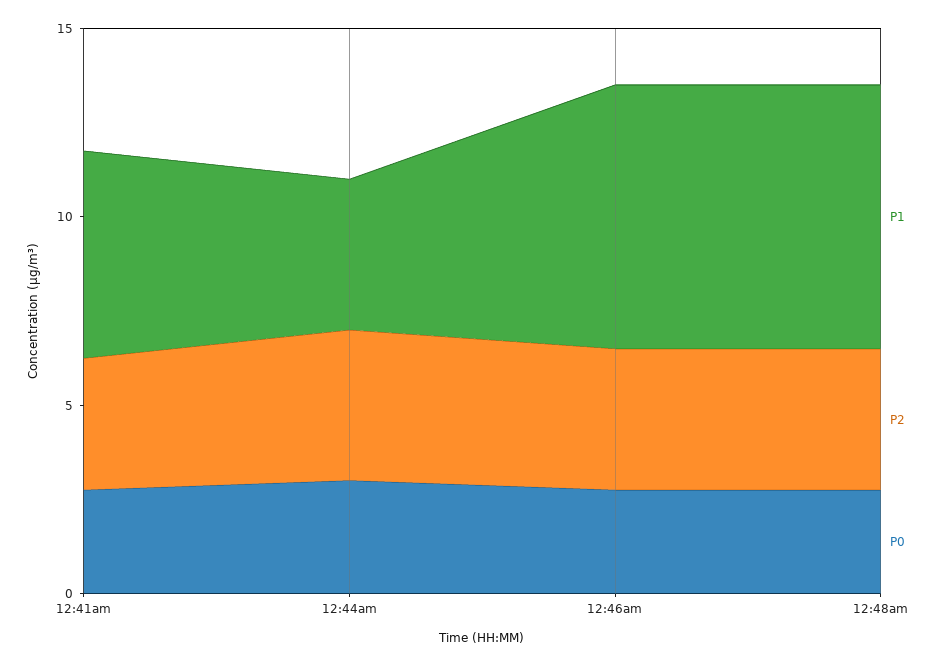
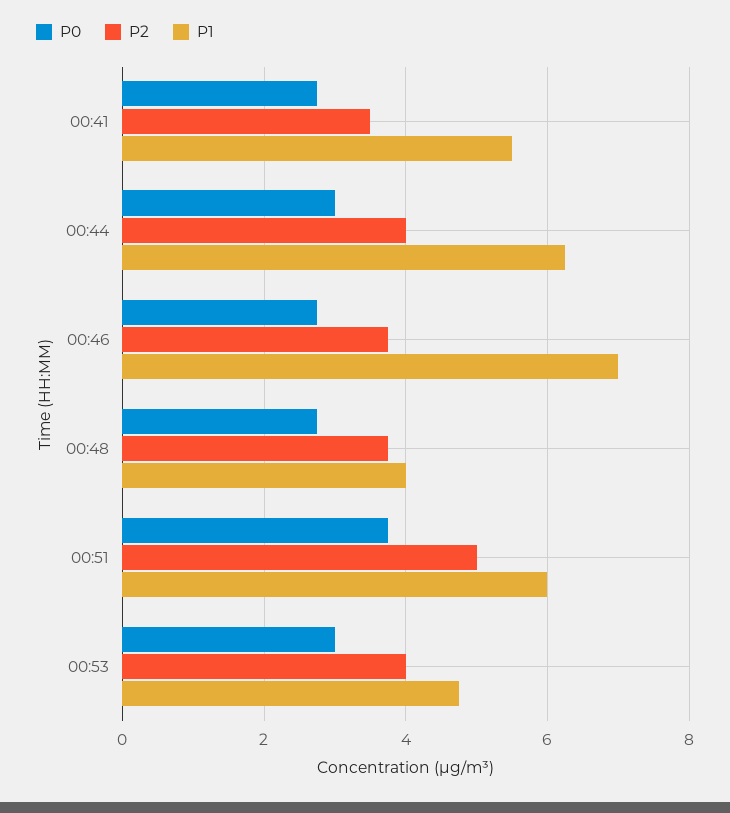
P1, 12:44am: 4 -> 6.2
P1, 12:48am: 7 -> 4
P0, 00:51: none -> 3.8
P2, 00:51: none -> 5
P1, 00:51: none -> 6
P0, 00:53: none -> 3
P2, 00:53: none -> 4
P1, 00:53: none -> 4.8

